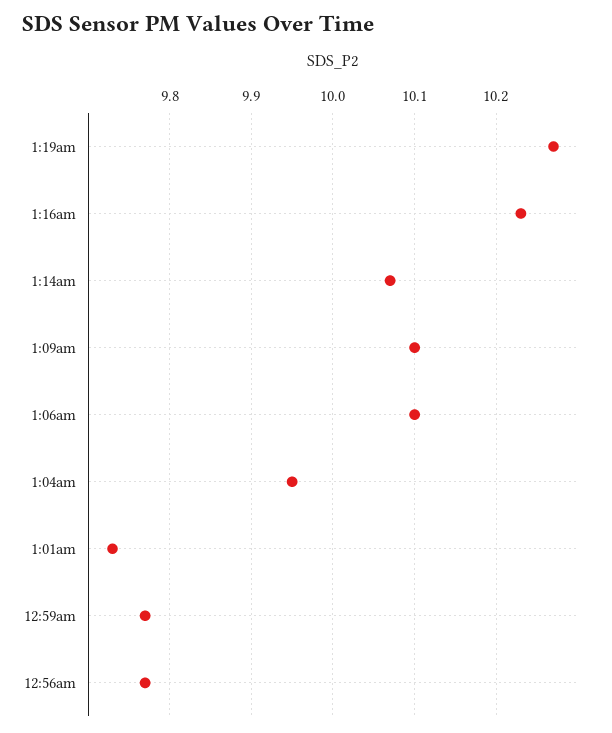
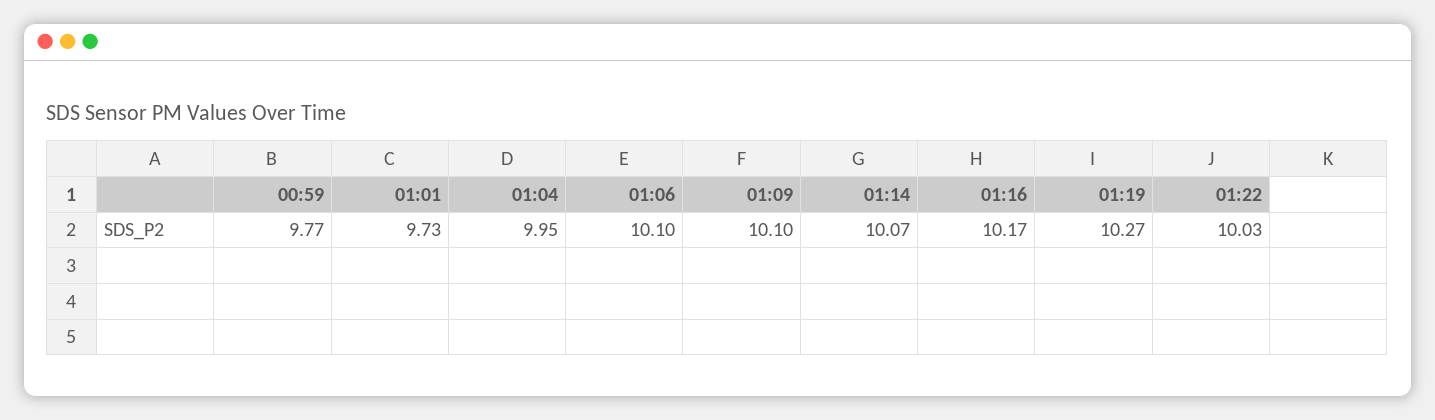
1:16am: 10.23 -> 10.17
12:56am: 9.77 -> none
01:22: none -> 10.03

